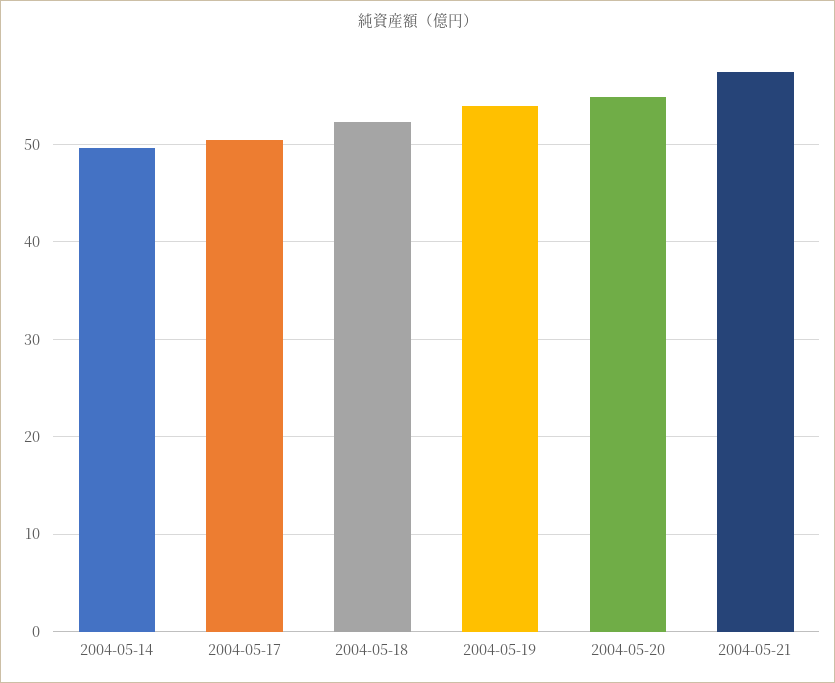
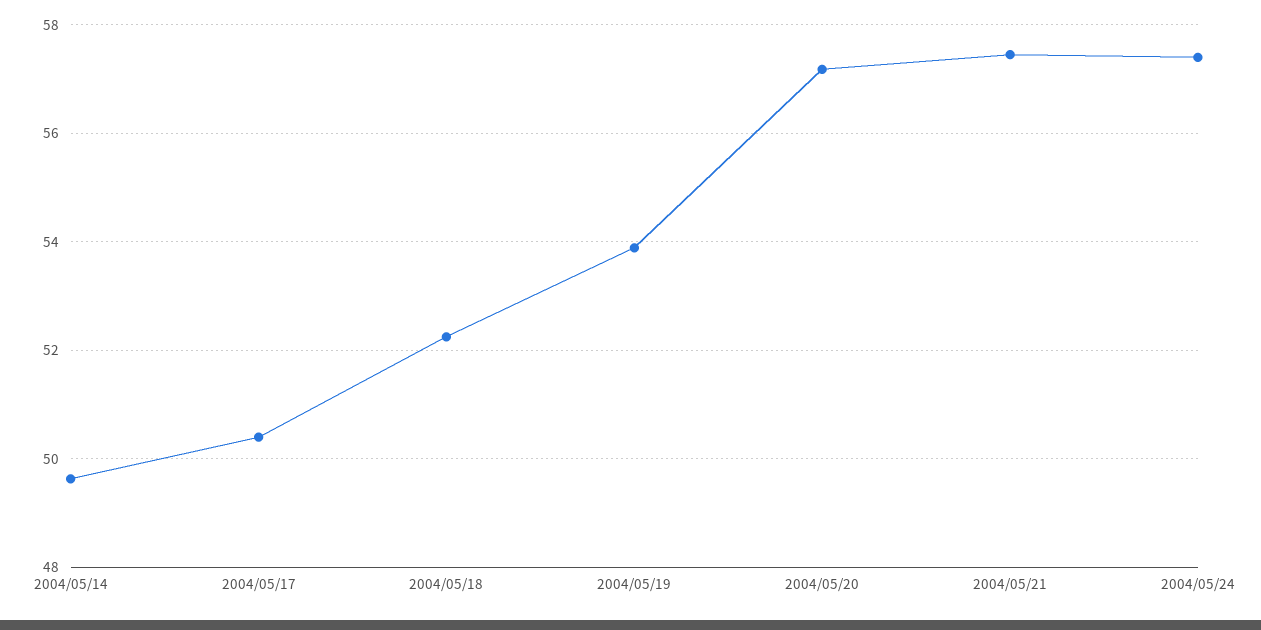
2004-05-20: 55 -> 57.2
2004/05/24: none -> 57.4

